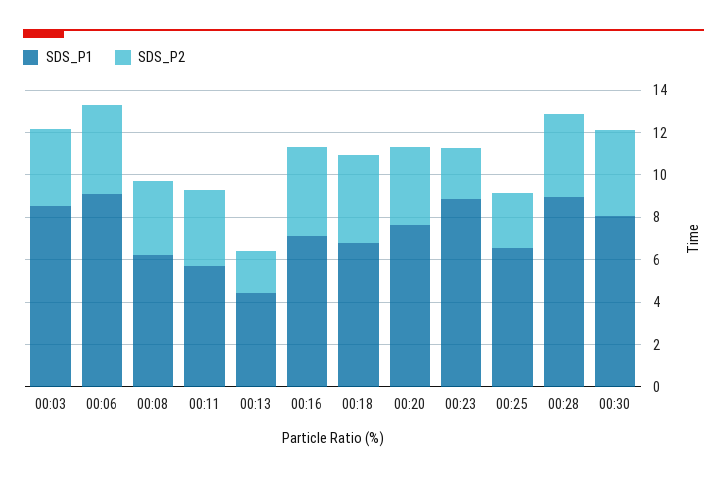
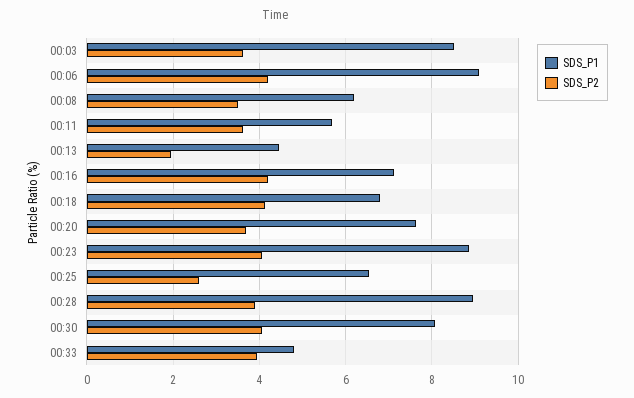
SDS_P2, 00:23: 2.5 -> 4
SDS_P1, 00:33: none -> 4.8
SDS_P2, 00:33: none -> 4

